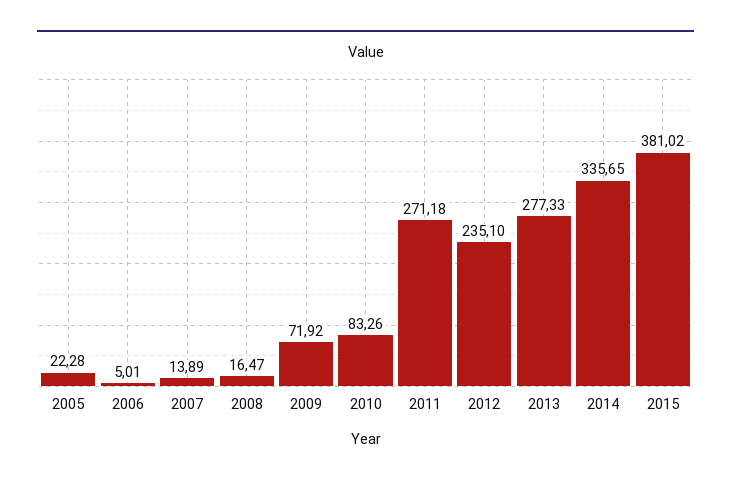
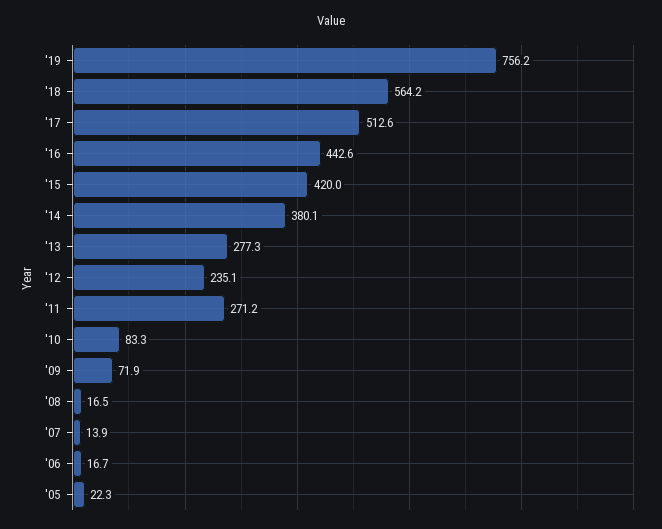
2006: 5.01 -> 16.7
2014: 335.65 -> 380.1
2015: 381.02 -> 420
'19: none -> 756.2
'18: none -> 564.2
'17: none -> 512.6
'16: none -> 442.6

